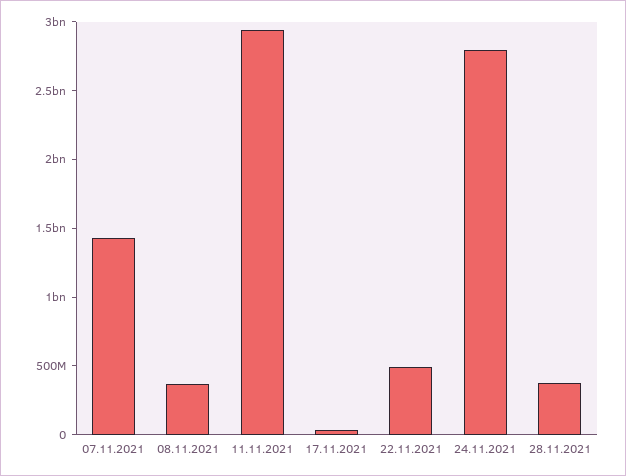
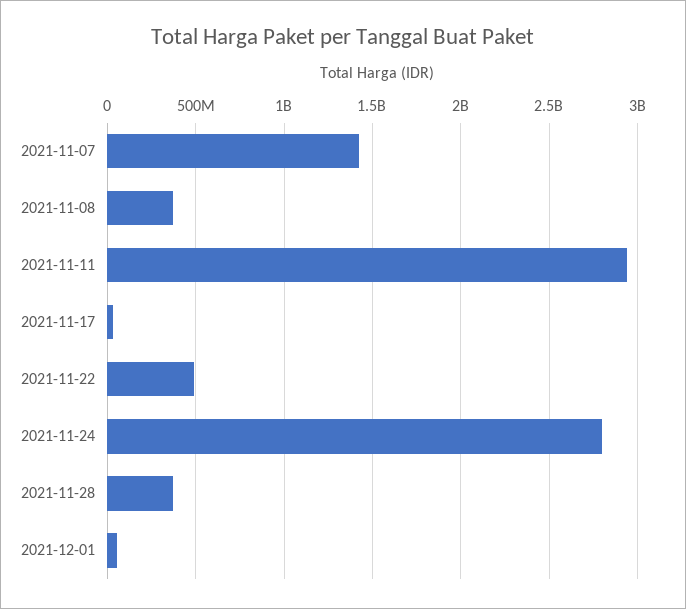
2021-12-01: none -> 50000000

